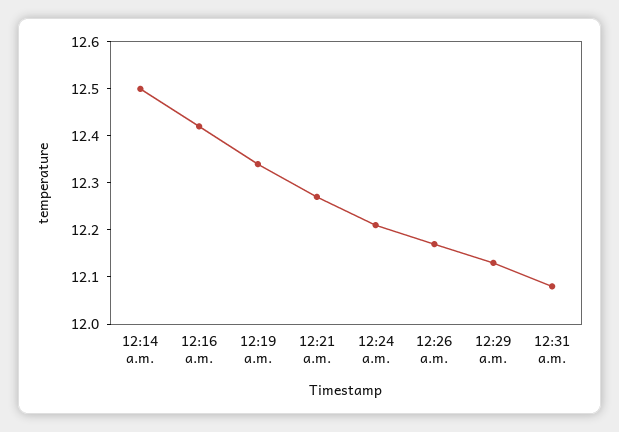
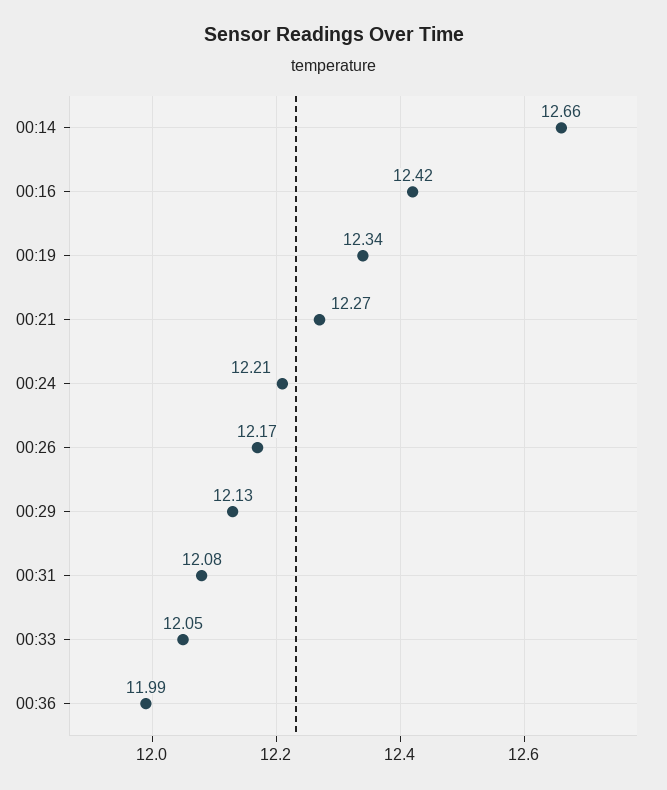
12:14 a.m.: 12.5 -> 12.66
00:33: none -> 12.05
00:36: none -> 11.99

